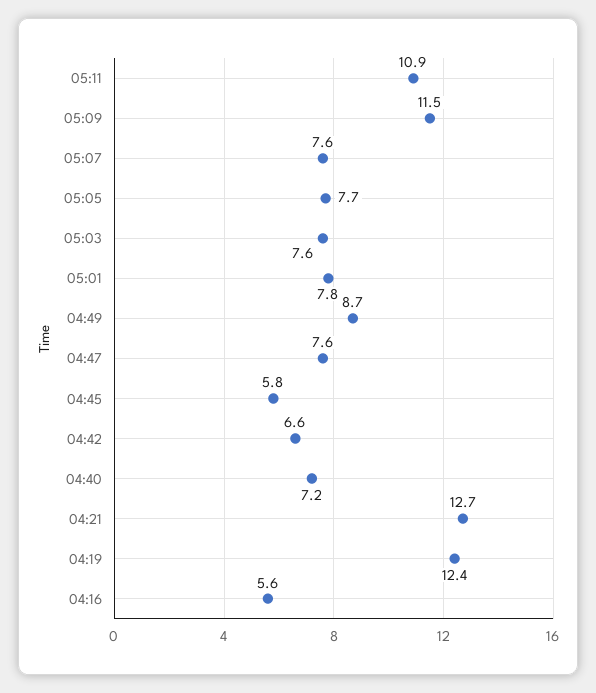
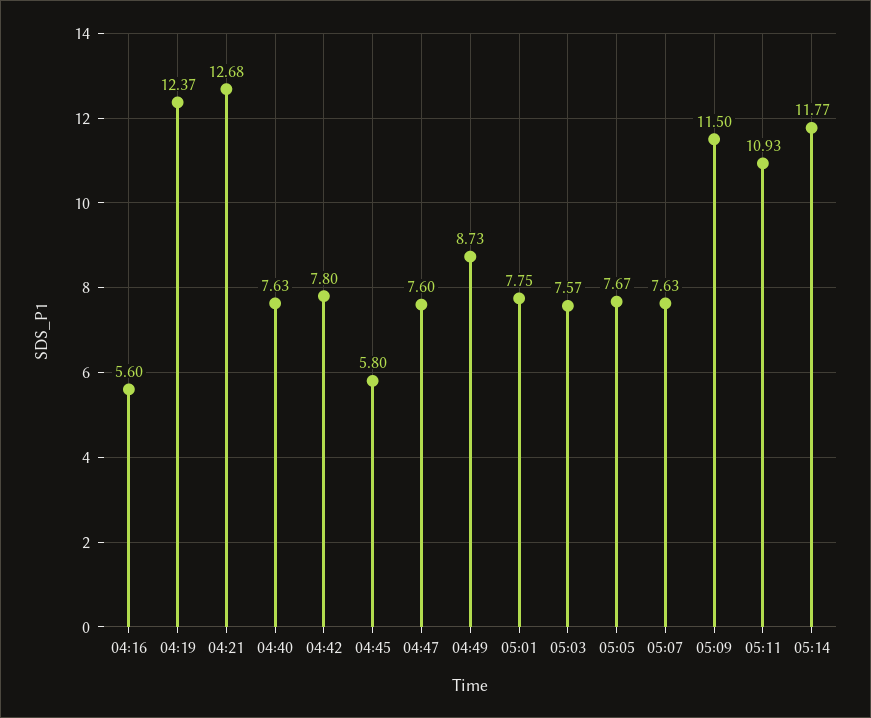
04:42: 6.6 -> 7.8
04:40: 7.2 -> 7.63
05:14: none -> 11.77

